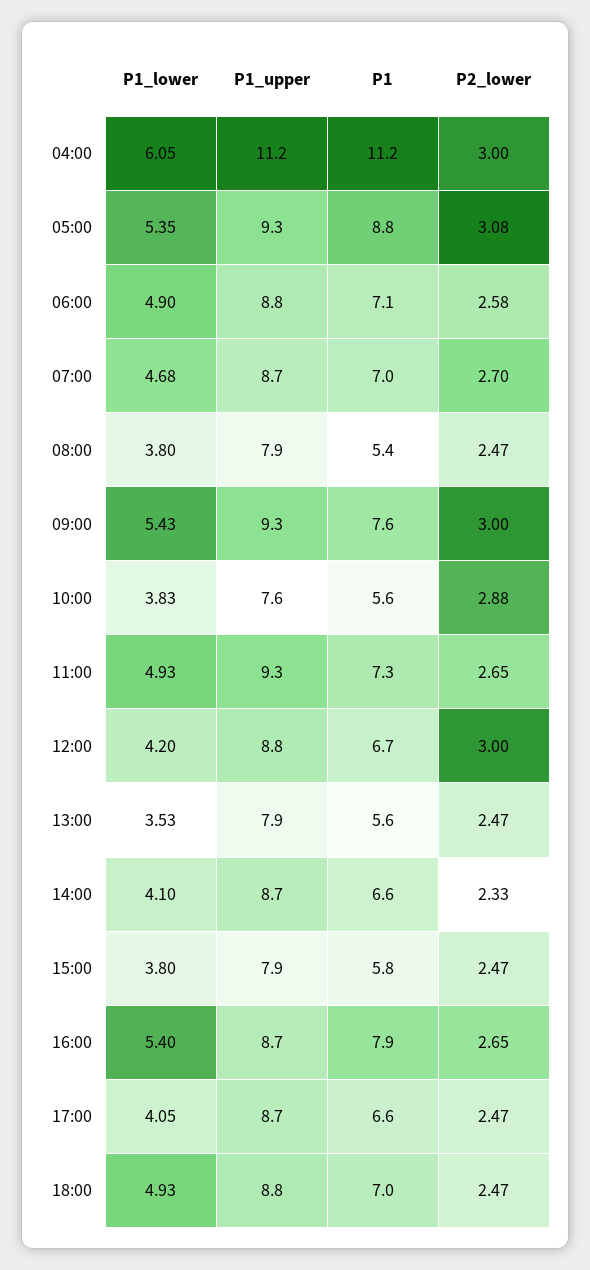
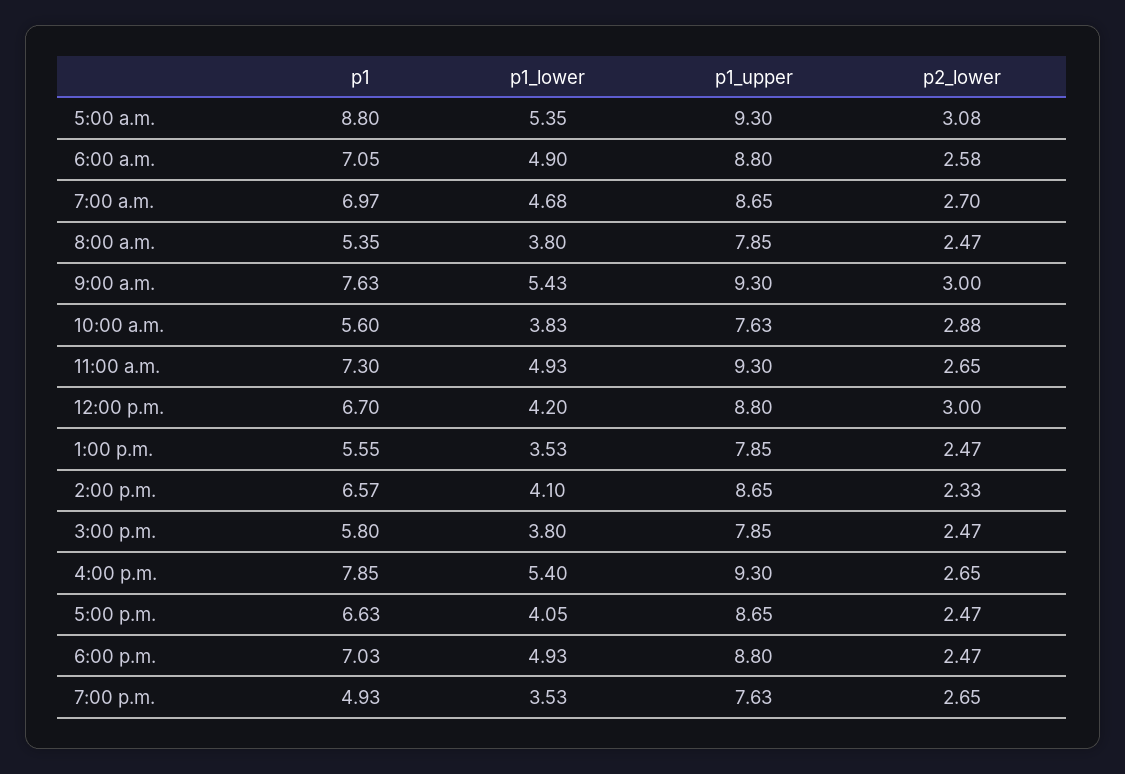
P1_lower, 04:00: 6.05 -> none
P1_upper, 04:00: 11.2 -> none
P1, 04:00: 11.2 -> none
P2_lower, 04:00: 3 -> none
P1_upper, 16:00: 8.7 -> 9.3
P1, 7:00 p.m.: none -> 4.93
P1_lower, 7:00 p.m.: none -> 3.53
P1_upper, 7:00 p.m.: none -> 7.63
P2_lower, 7:00 p.m.: none -> 2.65

